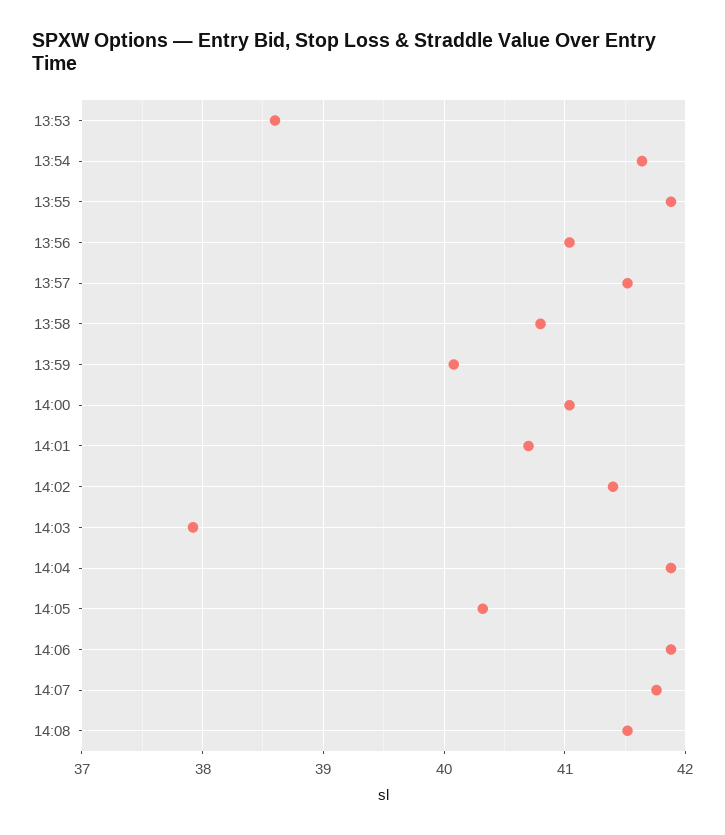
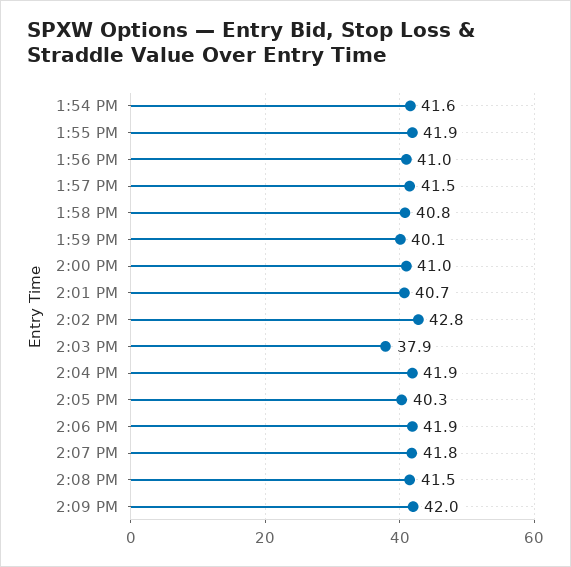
13:53: 38.6 -> none
14:02: 41.4 -> 42.8
2:09 PM: none -> 42

